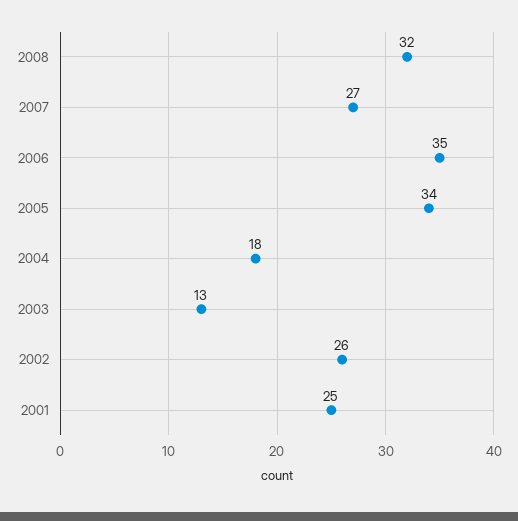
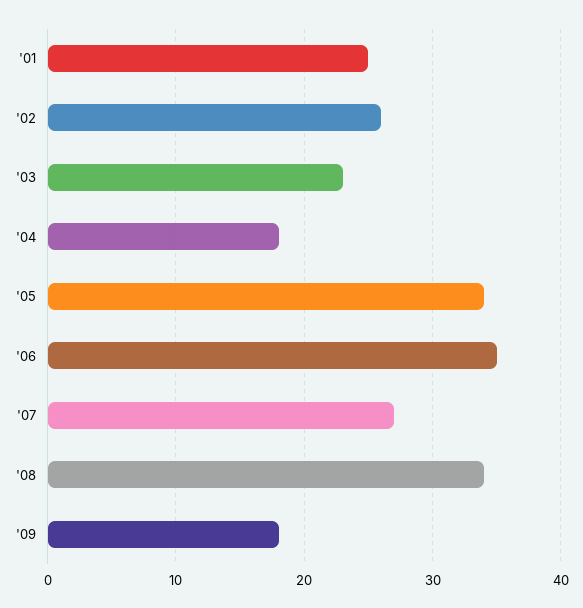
2008: 32 -> 34
2003: 13 -> 23
'09: none -> 18

